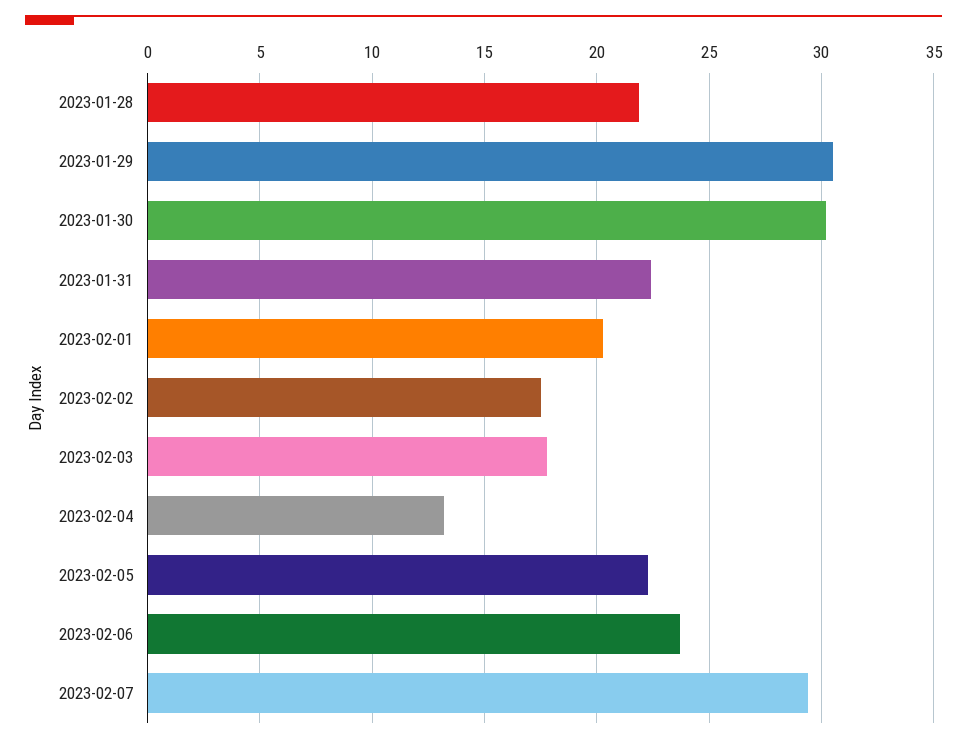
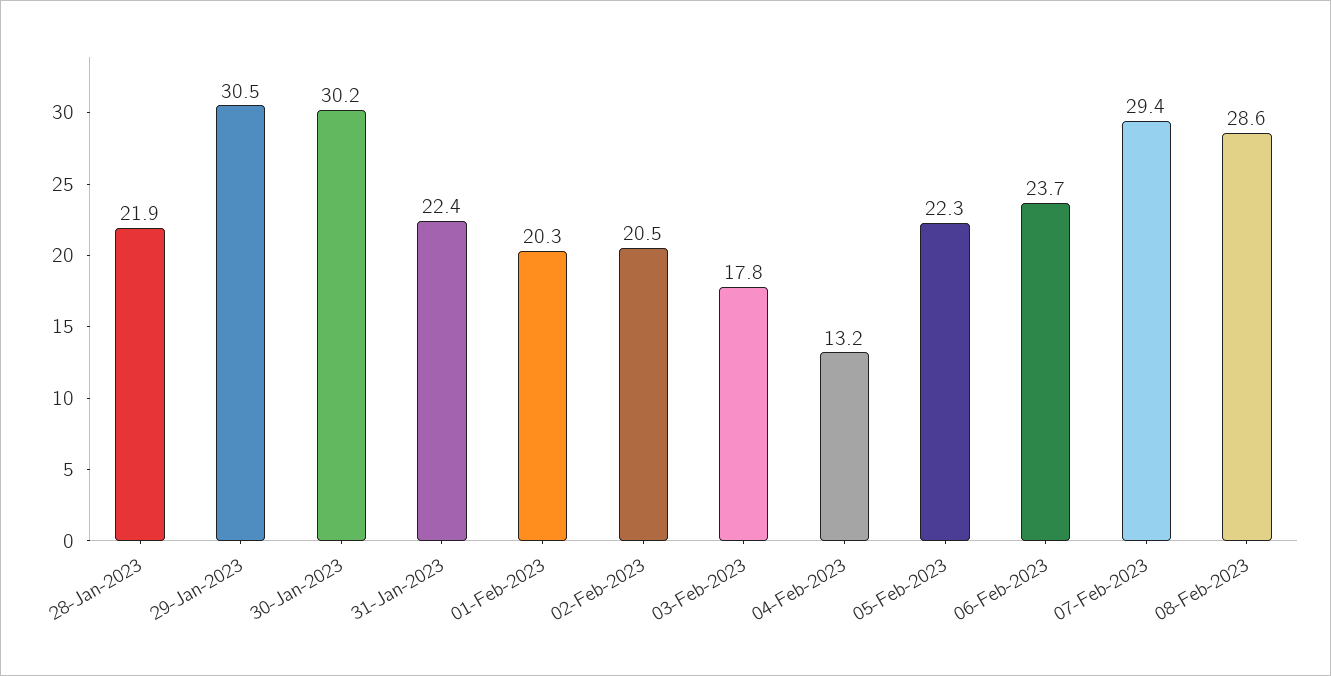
2023-02-02: 17.5 -> 20.5
08-Feb-2023: none -> 28.6

